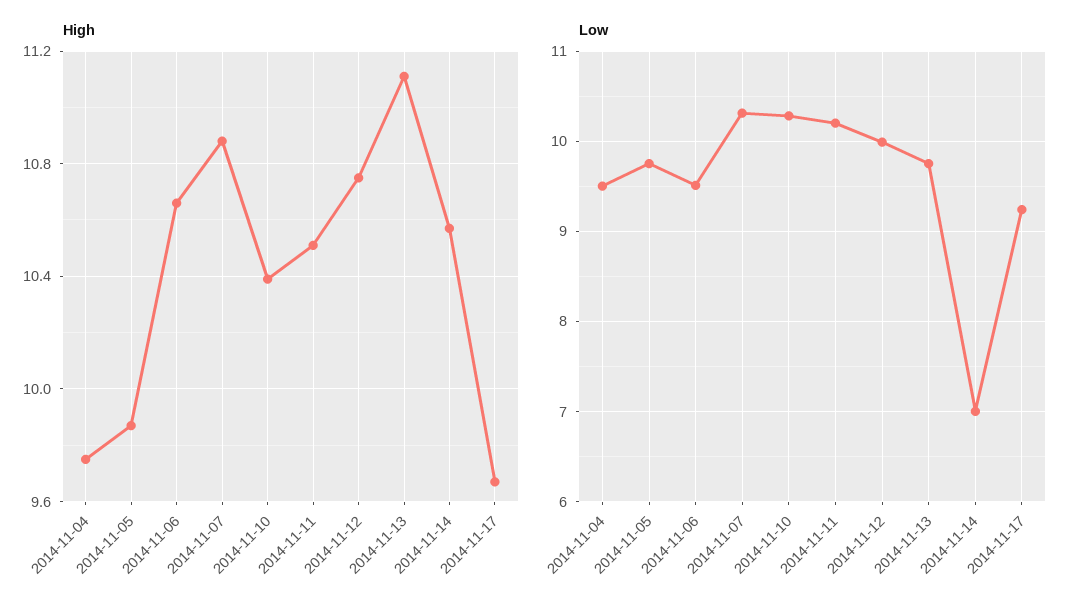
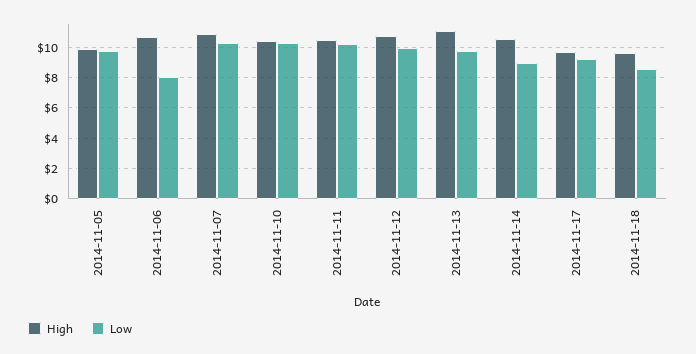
High, 2014-11-04: 9.75 -> none
Low, 2014-11-04: 9.5 -> none
Low, 2014-11-06: 9.5 -> 8
Low, 2014-11-14: 7 -> 9
High, 2014-11-18: none -> 9.5
Low, 2014-11-18: none -> 8.5

